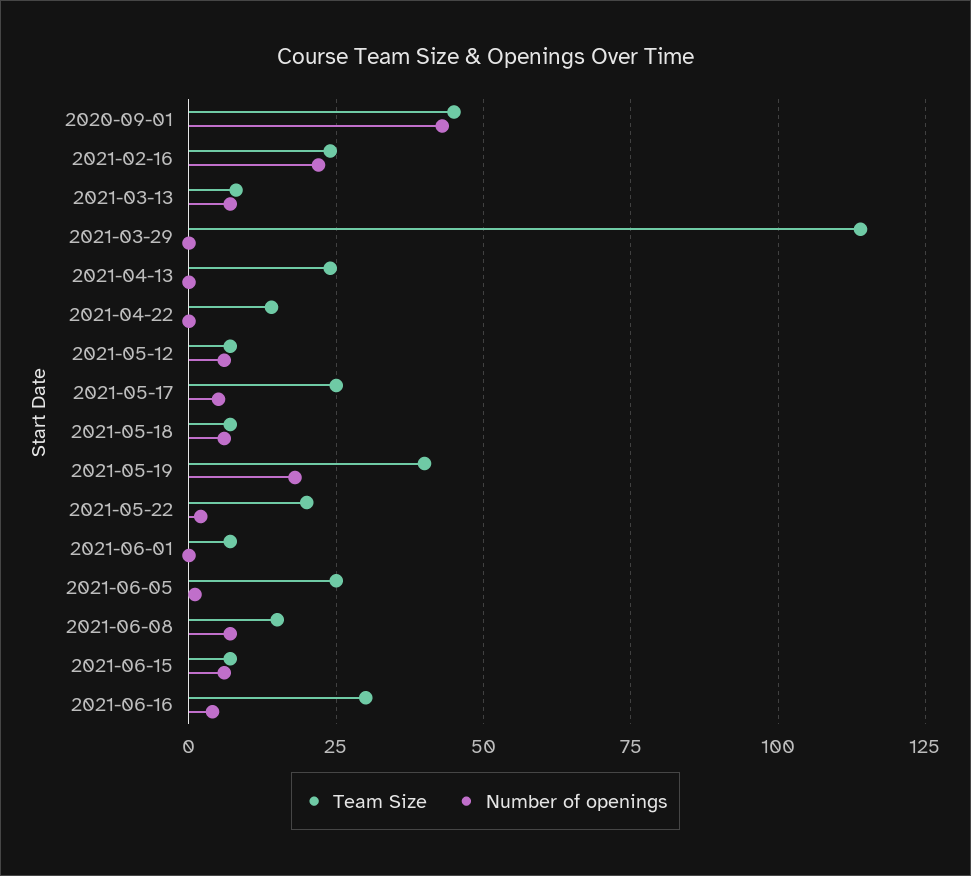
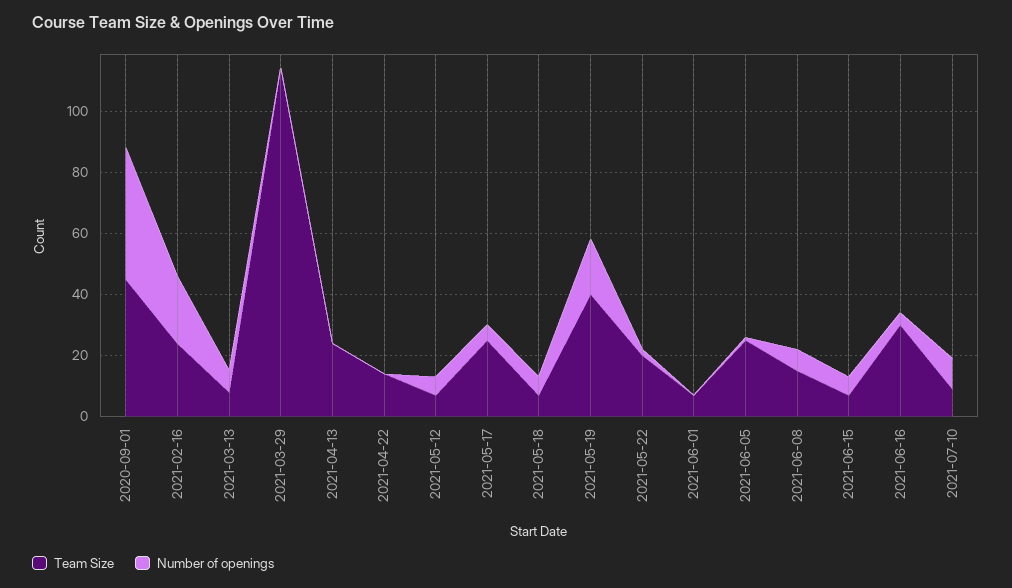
Team Size, 2021-07-10: none -> 10
Number of openings, 2021-07-10: none -> 10

